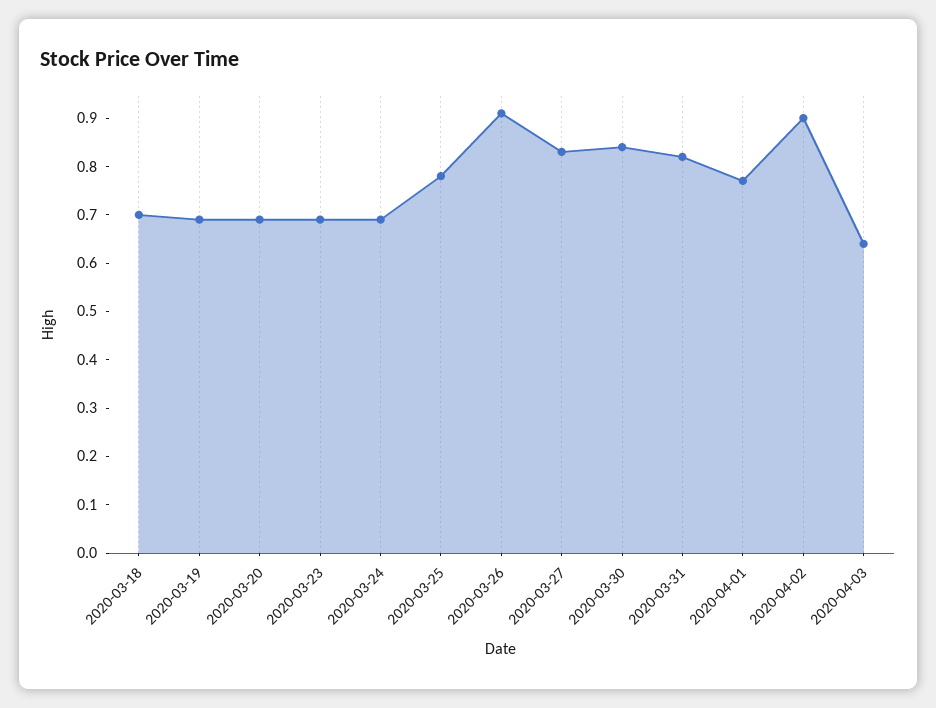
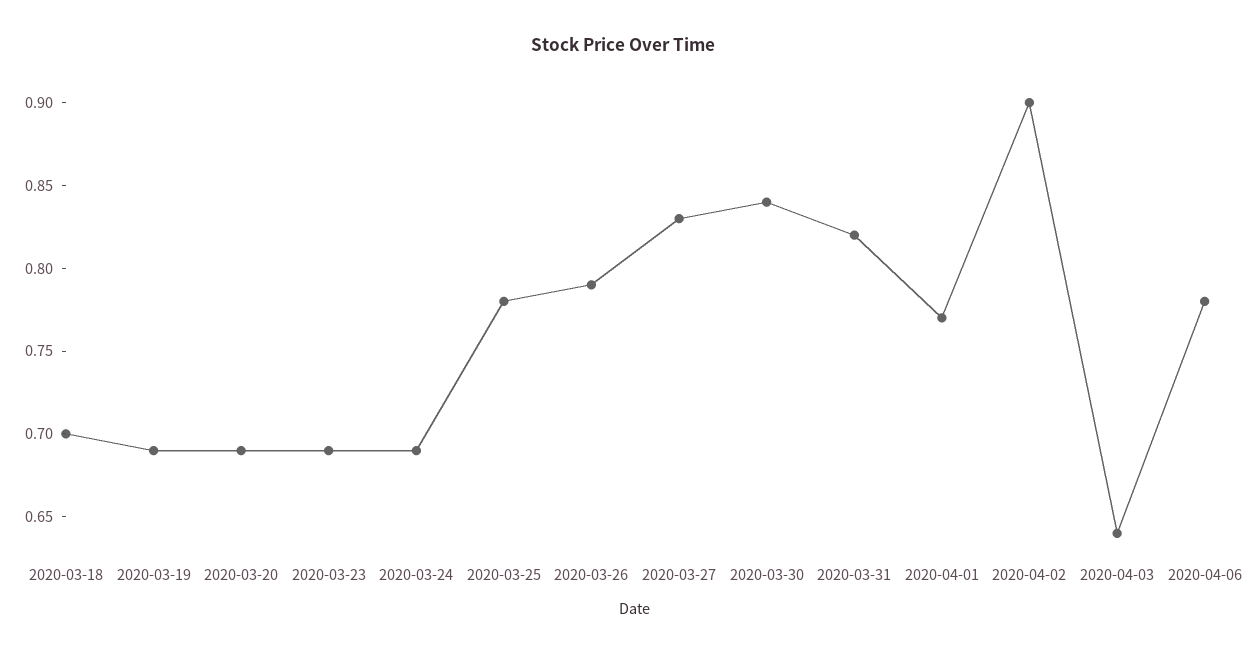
2020-03-26: 0.9 -> 0.79
2020-04-06: none -> 0.78

